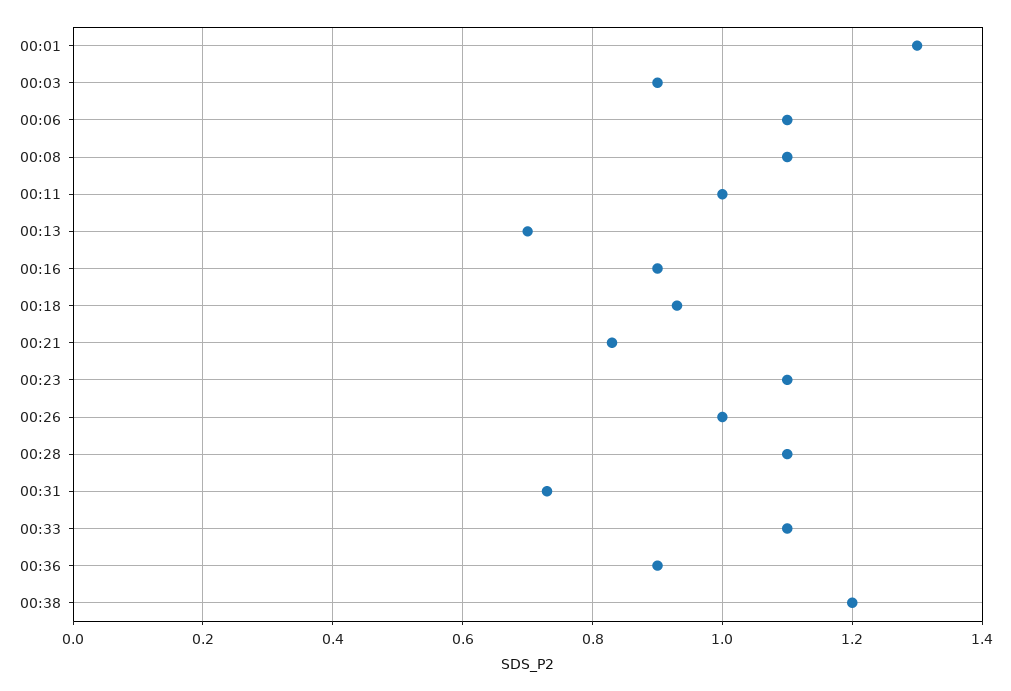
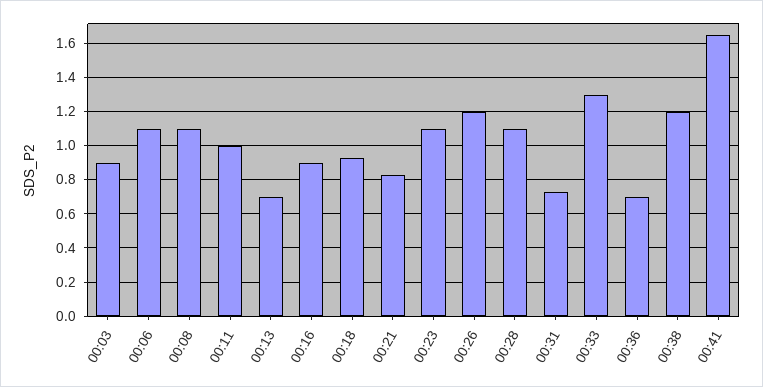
00:01: 1.3 -> none
00:26: 1 -> 1.2
00:33: 1.1 -> 1.3
00:36: 0.9 -> 0.7
00:41: none -> 1.65

